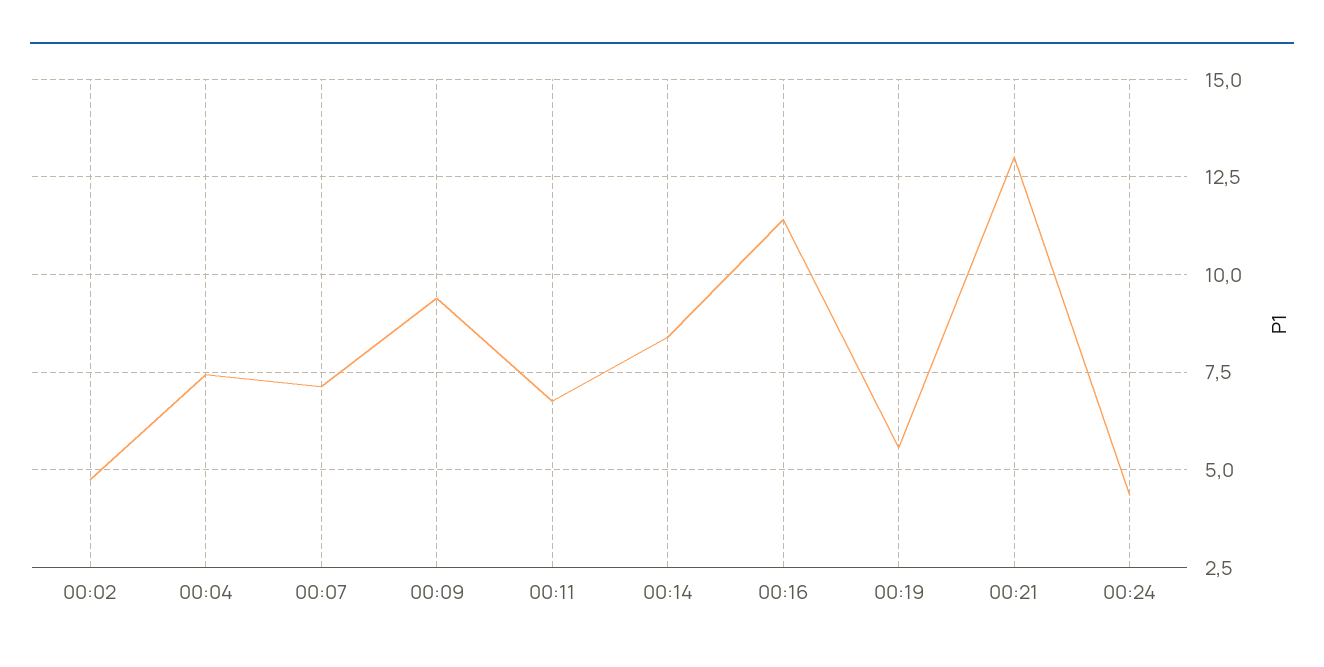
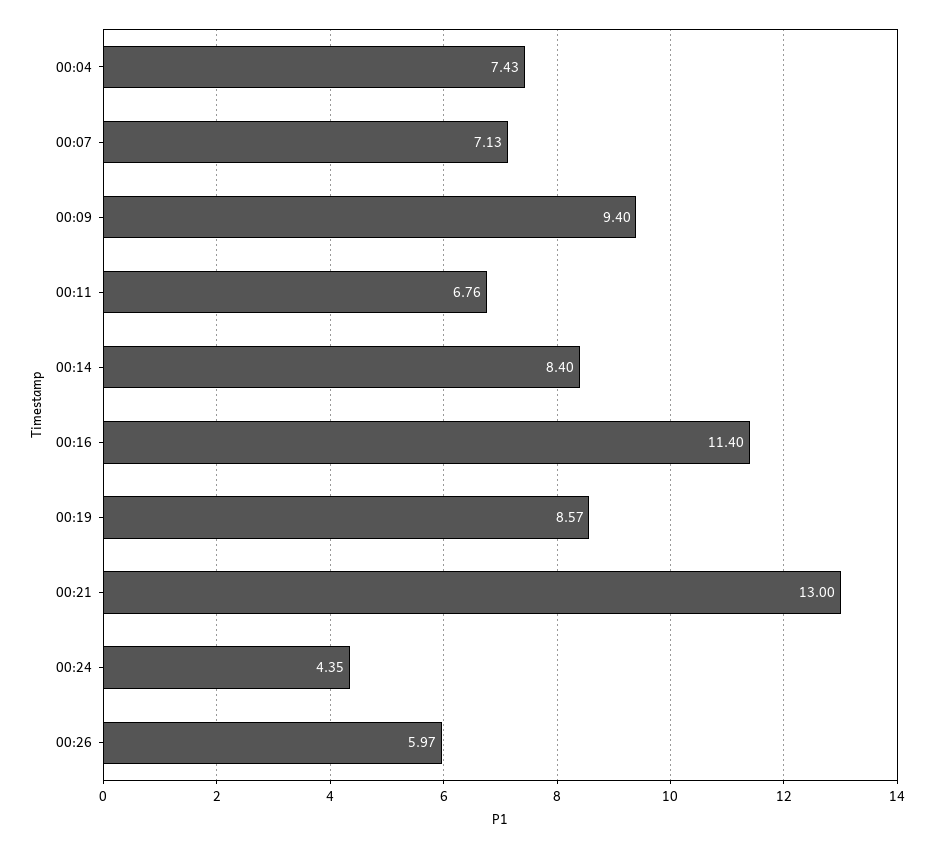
00:02: 4.75 -> none
00:19: 5.5 -> 8.57
00:26: none -> 5.97

